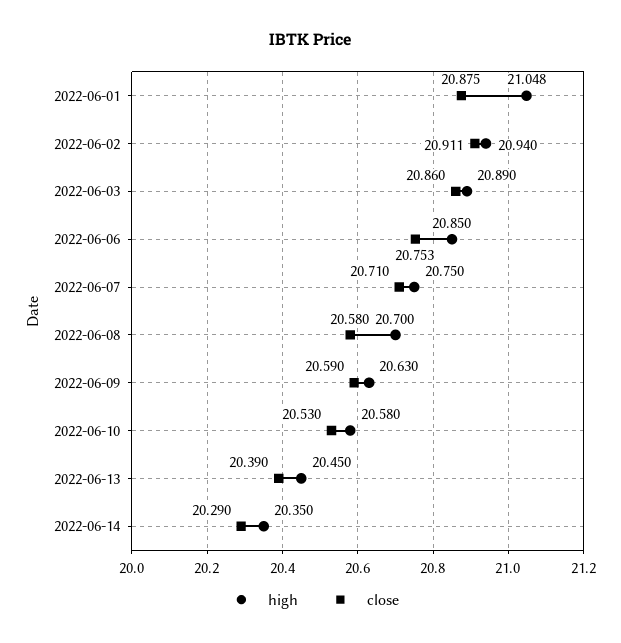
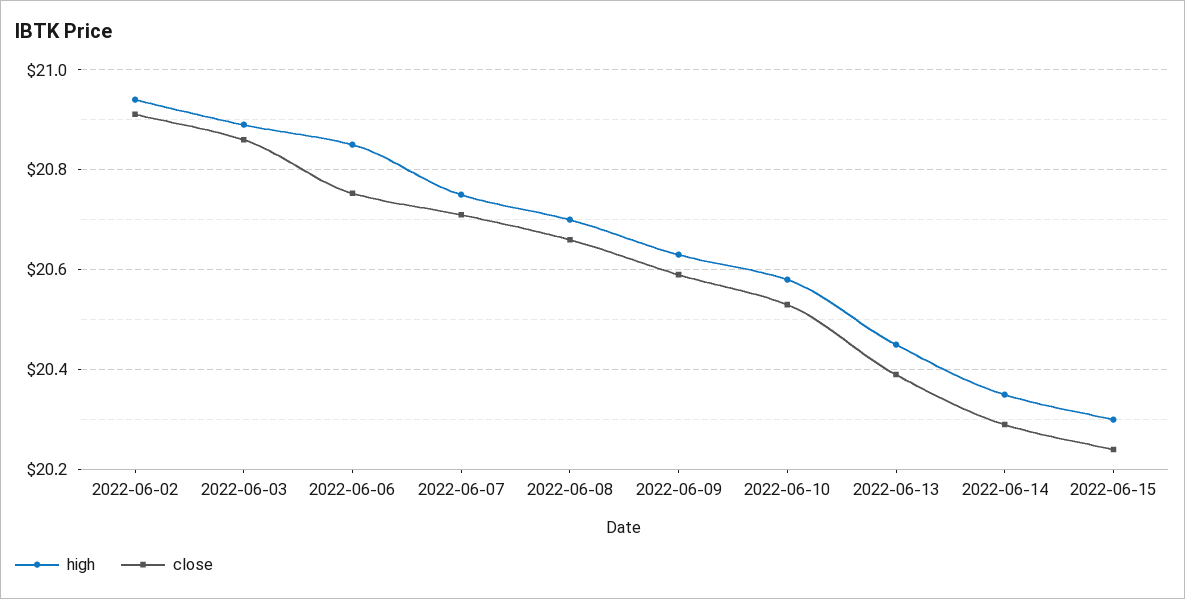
high, 2022-06-01: 21.048 -> none
close, 2022-06-01: 20.875 -> none
close, 2022-06-08: 20.58 -> 20.66
high, 2022-06-15: none -> 20.3
close, 2022-06-15: none -> 20.24

